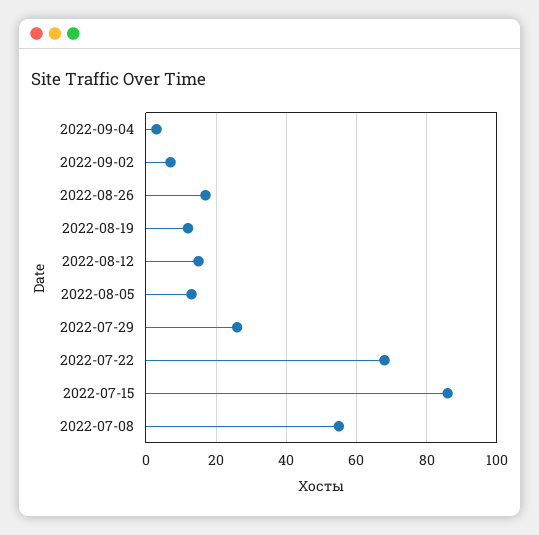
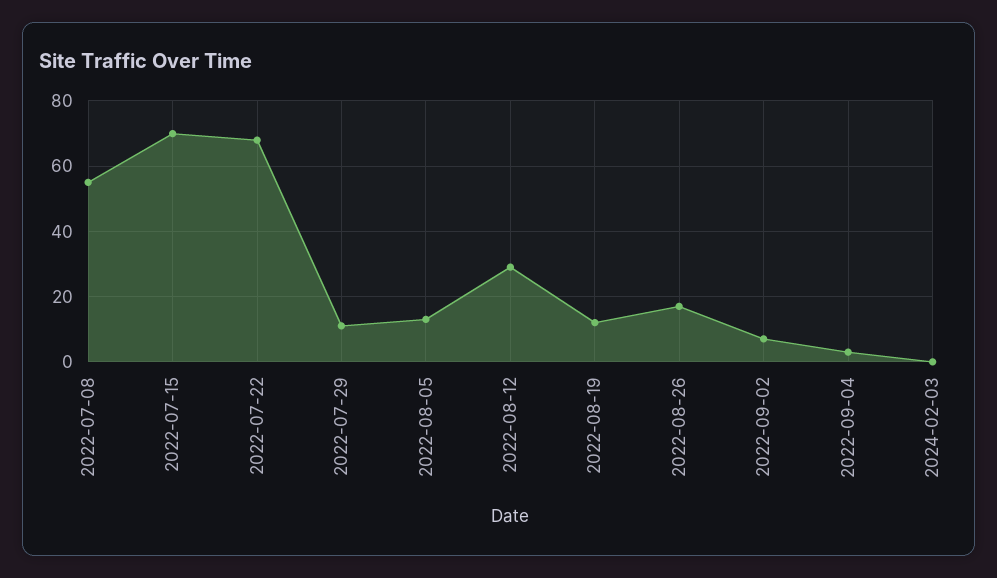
2022-08-12: 15 -> 30
2022-07-29: 25 -> 10
2022-07-15: 85 -> 70
2024-02-03: none -> 0

